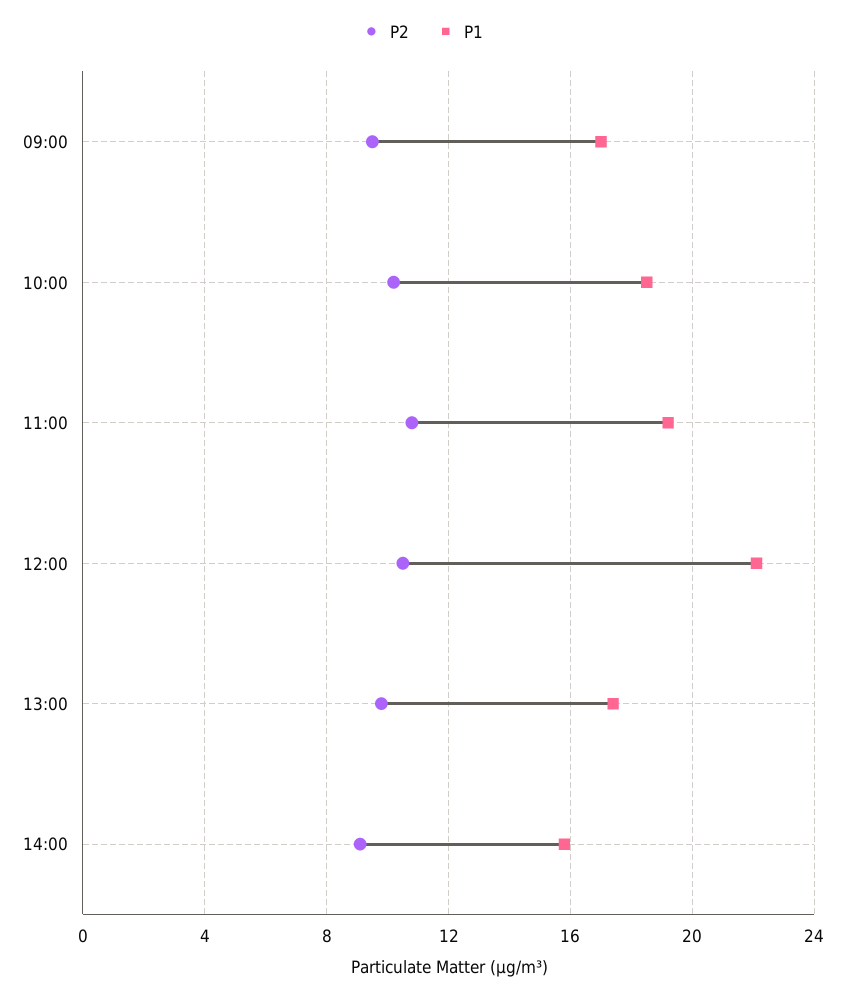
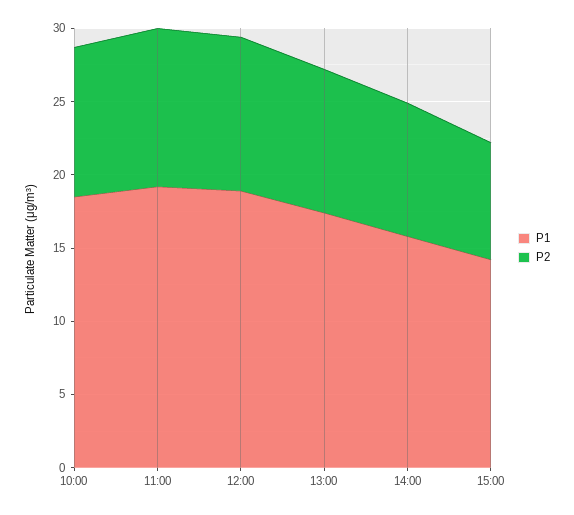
P2, 09:00: 9.5 -> none
P1, 09:00: 17 -> none
P1, 12:00: 22 -> 19
P1, 15:00: none -> 14
P2, 15:00: none -> 8

